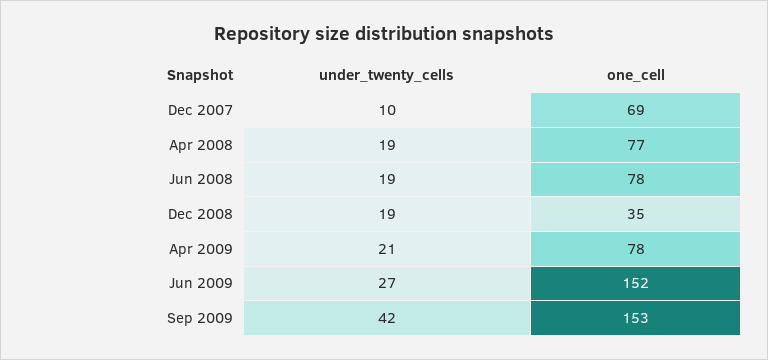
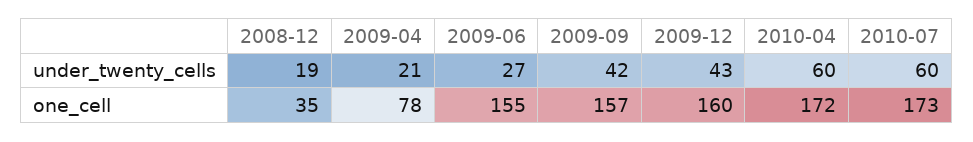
under_twenty_cells, Dec 2007: 10 -> none
one_cell, Dec 2007: 69 -> none
under_twenty_cells, Apr 2008: 19 -> none
one_cell, Apr 2008: 77 -> none
under_twenty_cells, Jun 2008: 19 -> none
one_cell, Jun 2008: 78 -> none
one_cell, Jun 2009: 152 -> 155
one_cell, Sep 2009: 153 -> 157
under_twenty_cells, 2009-12: none -> 43
under_twenty_cells, 2010-04: none -> 60
under_twenty_cells, 2010-07: none -> 60
one_cell, 2009-12: none -> 160
one_cell, 2010-04: none -> 172
one_cell, 2010-07: none -> 173

